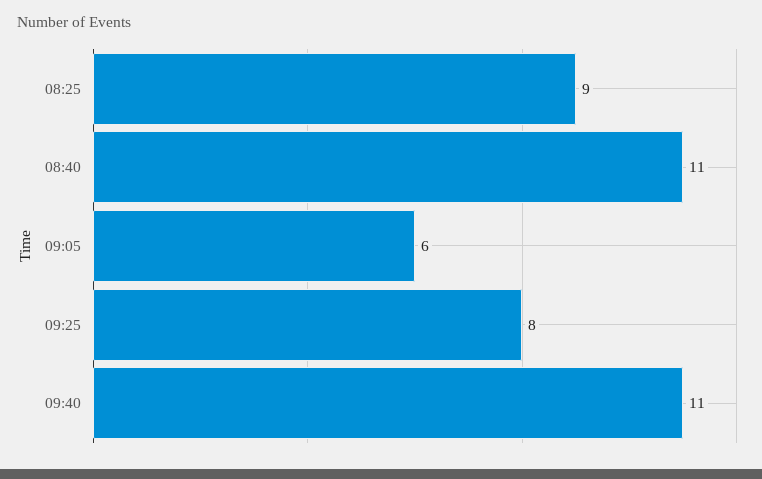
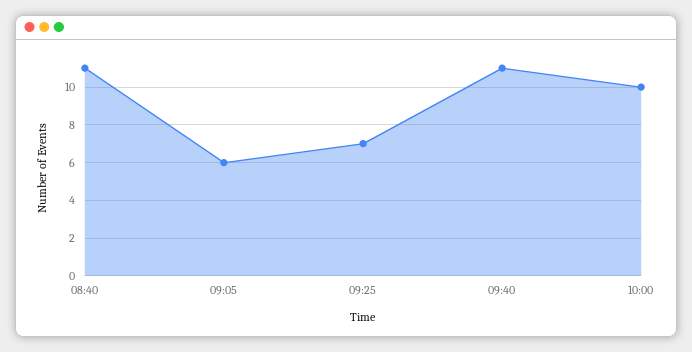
08:25: 9 -> none
09:25: 8 -> 7
10:00: none -> 10

